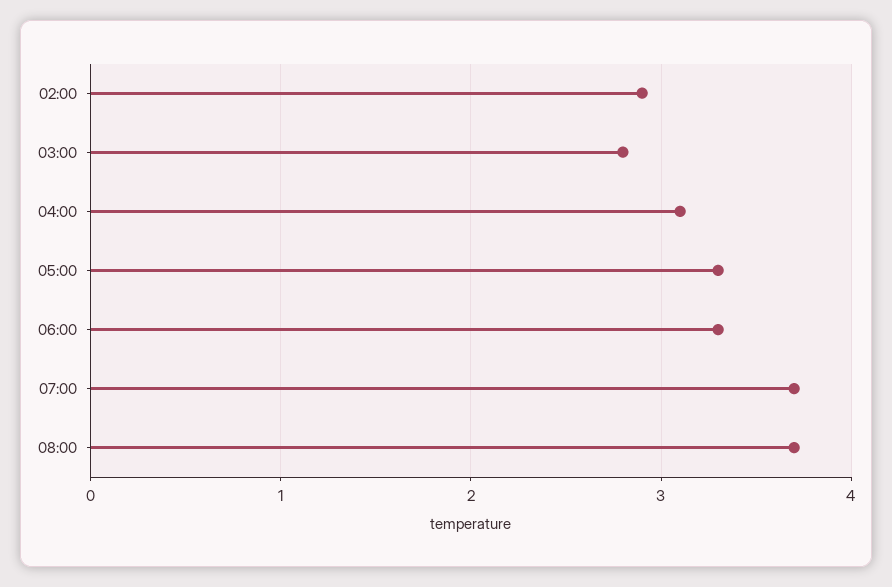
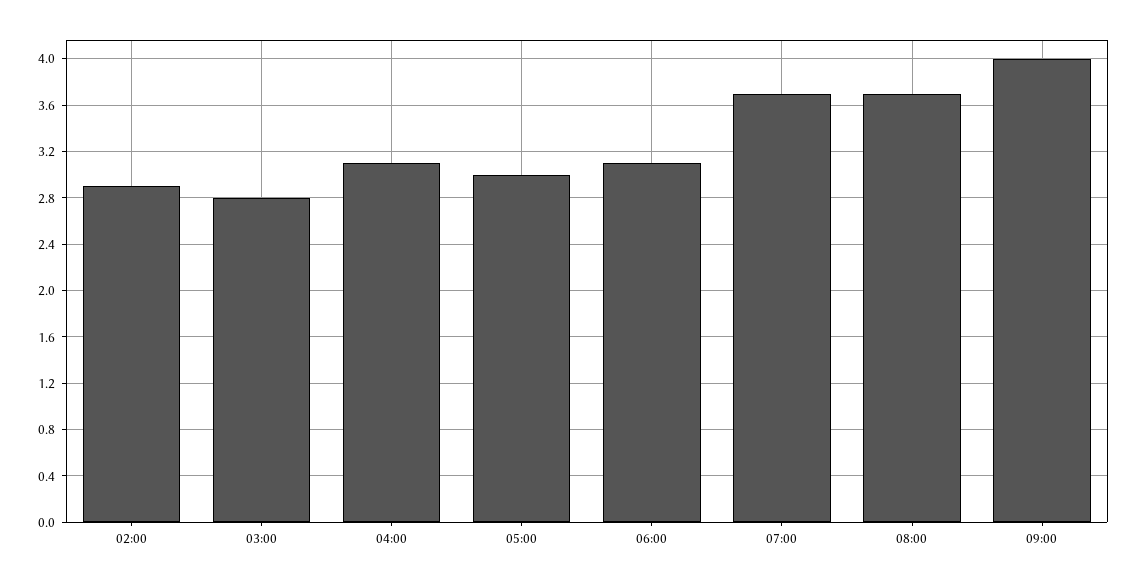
05:00: 3.3 -> 3
06:00: 3.3 -> 3.1
09:00: none -> 4

